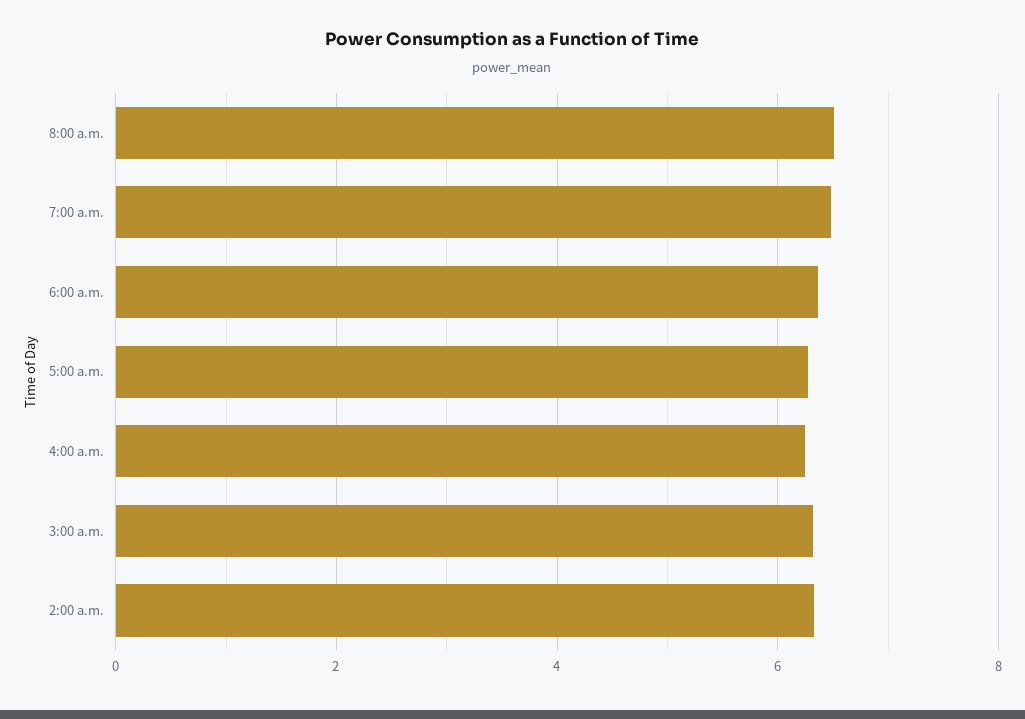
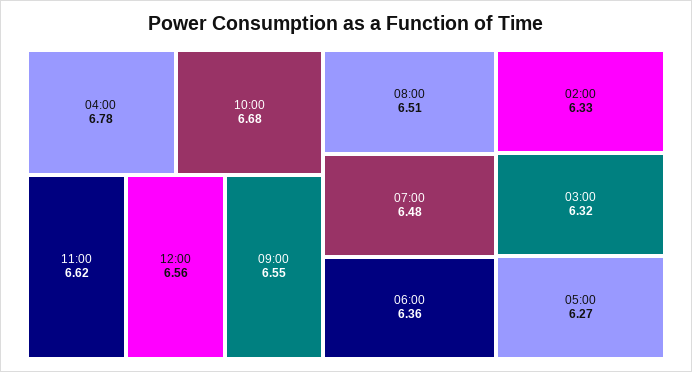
4:00 a.m.: 6.2 -> 6.78
10:00: none -> 6.68
11:00: none -> 6.62
12:00: none -> 6.56
09:00: none -> 6.55

